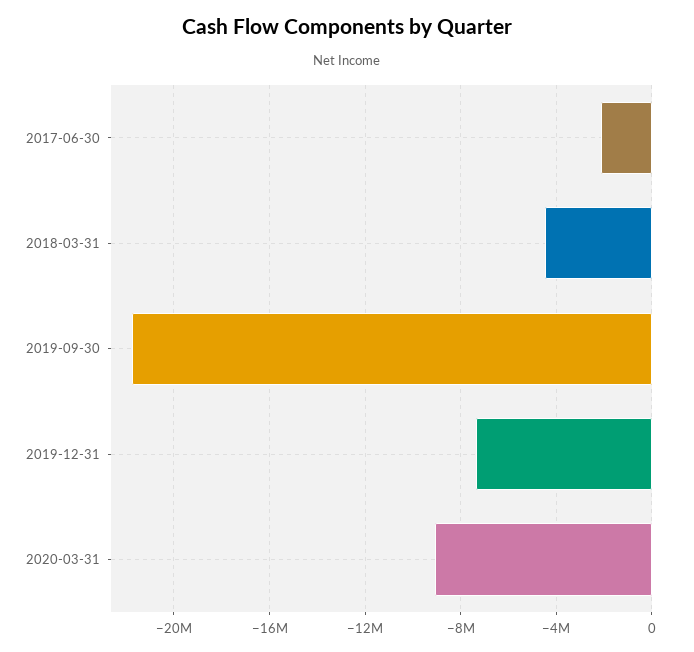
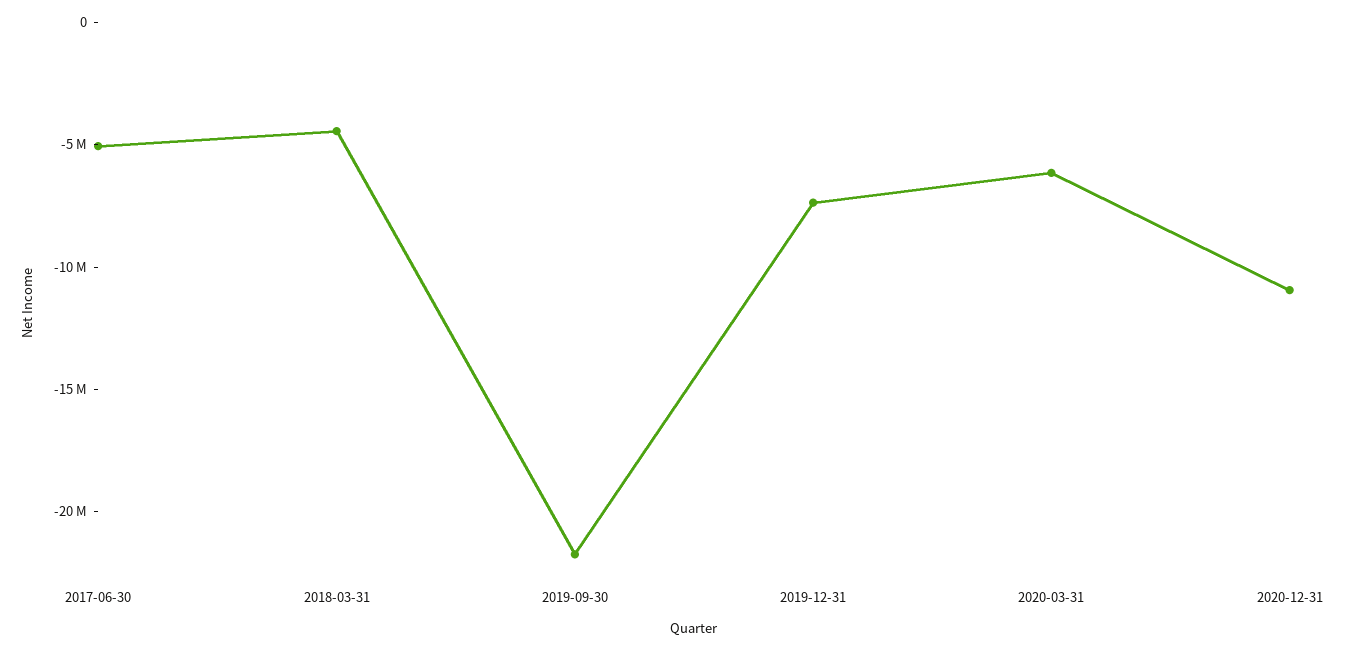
2017-06-30: -2000000 -> -5000000
2020-03-31: -9000000 -> -6000000
2020-12-31: none -> -11000000

